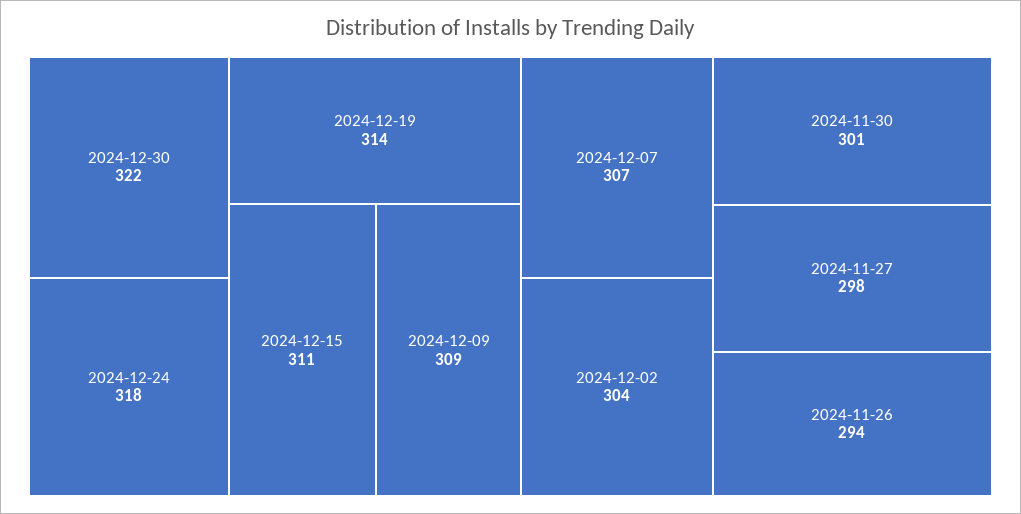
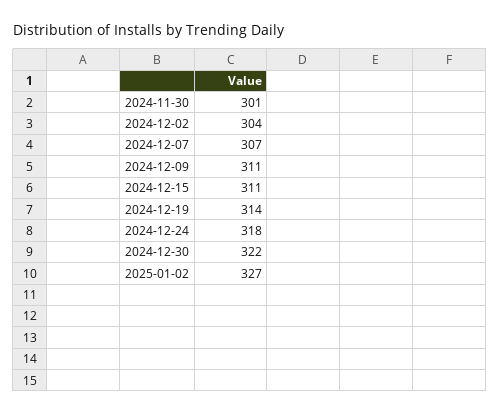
2024-12-09: 309 -> 311
2024-11-27: 298 -> none
2024-11-26: 294 -> none
2025-01-02: none -> 327

